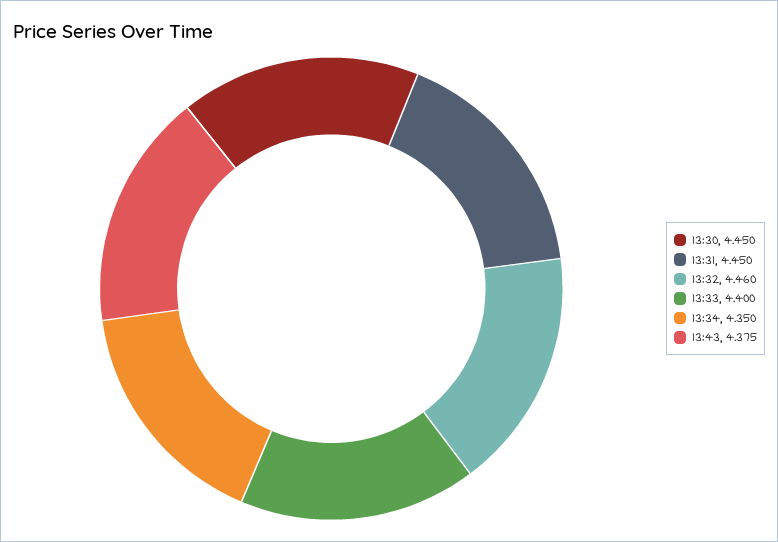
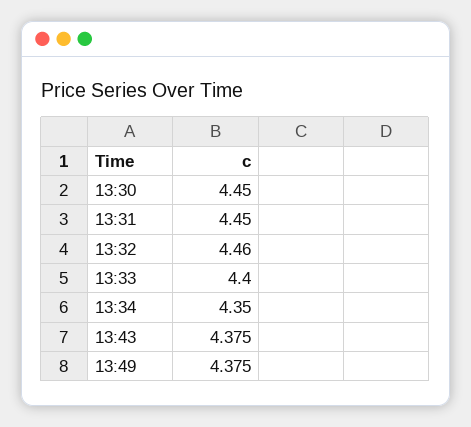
13:49: none -> 4.375

